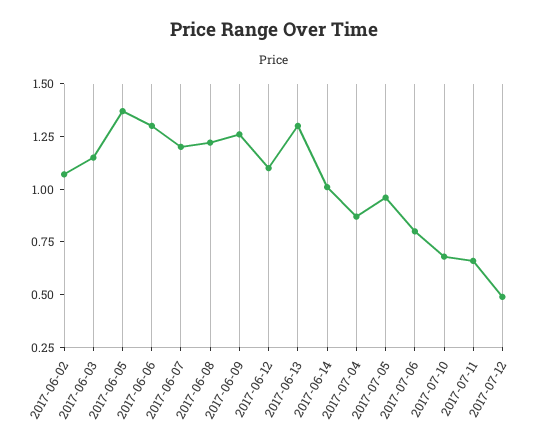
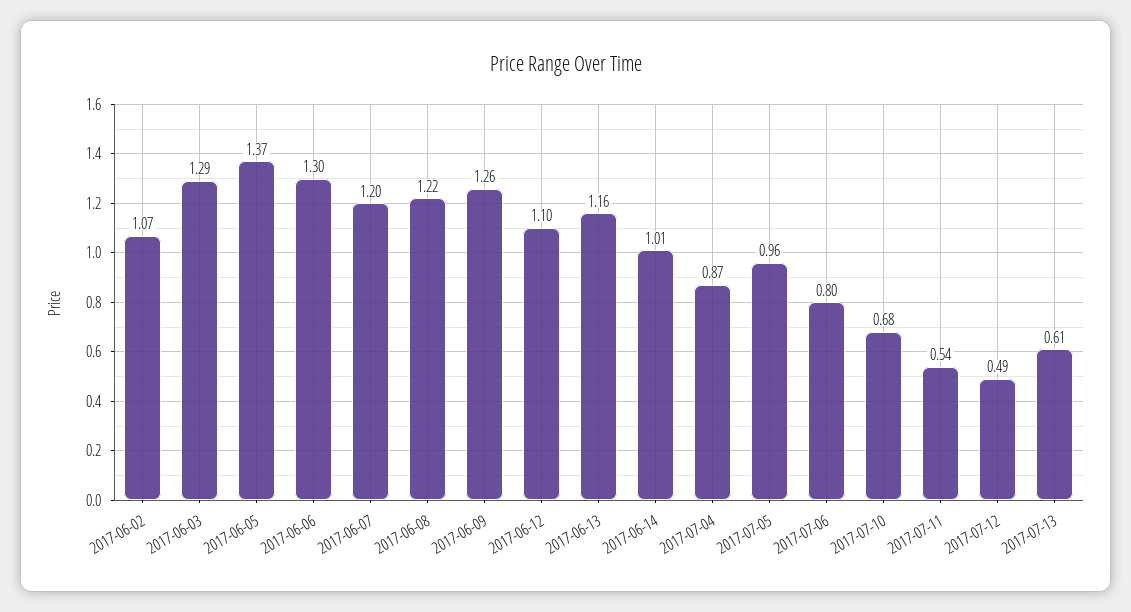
2017-06-03: 1.15 -> 1.29
2017-06-13: 1.3 -> 1.16
2017-07-11: 0.65 -> 0.54
2017-07-13: none -> 0.61

